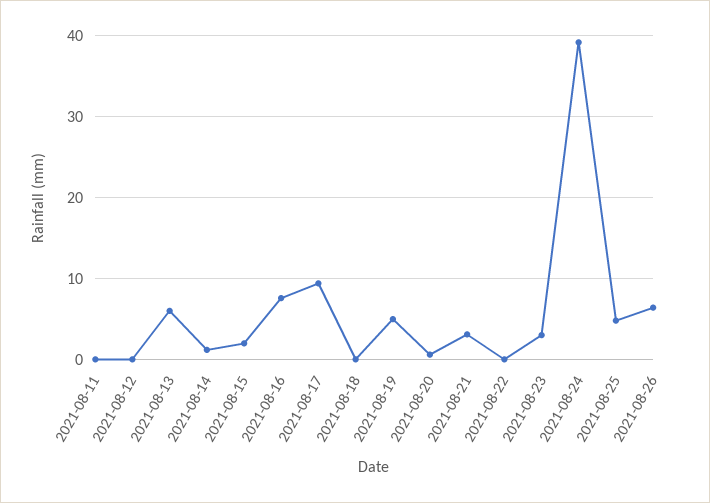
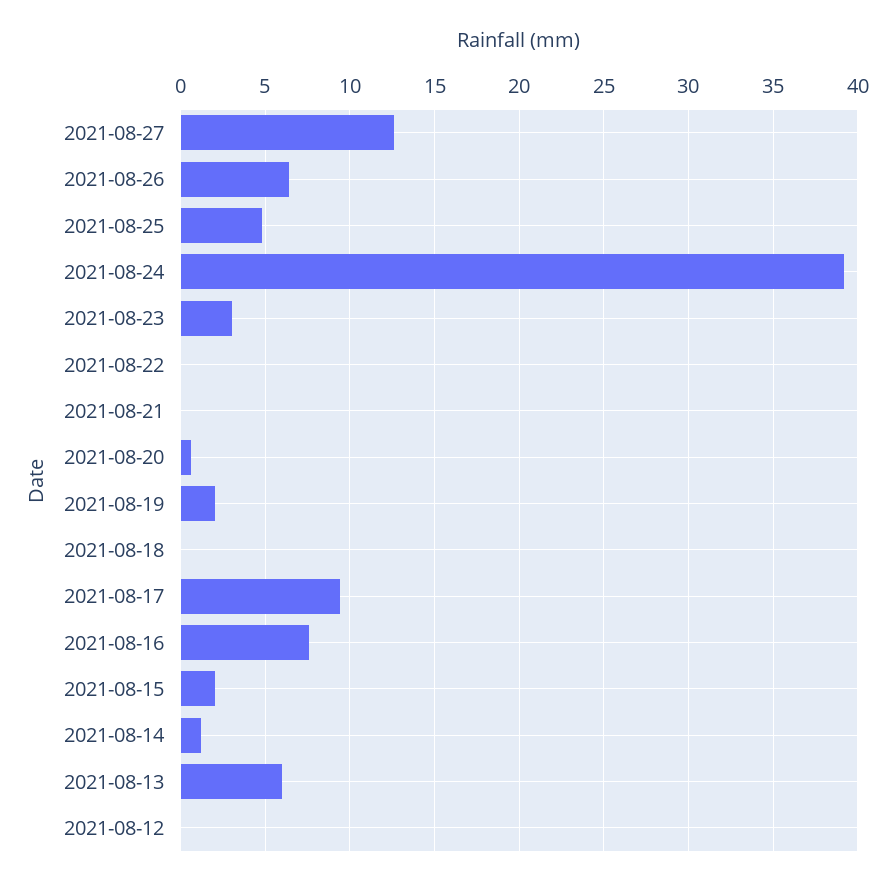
2021-08-11: 0 -> none
2021-08-19: 5 -> 2
2021-08-21: 3 -> 0
2021-08-27: none -> 12.5

